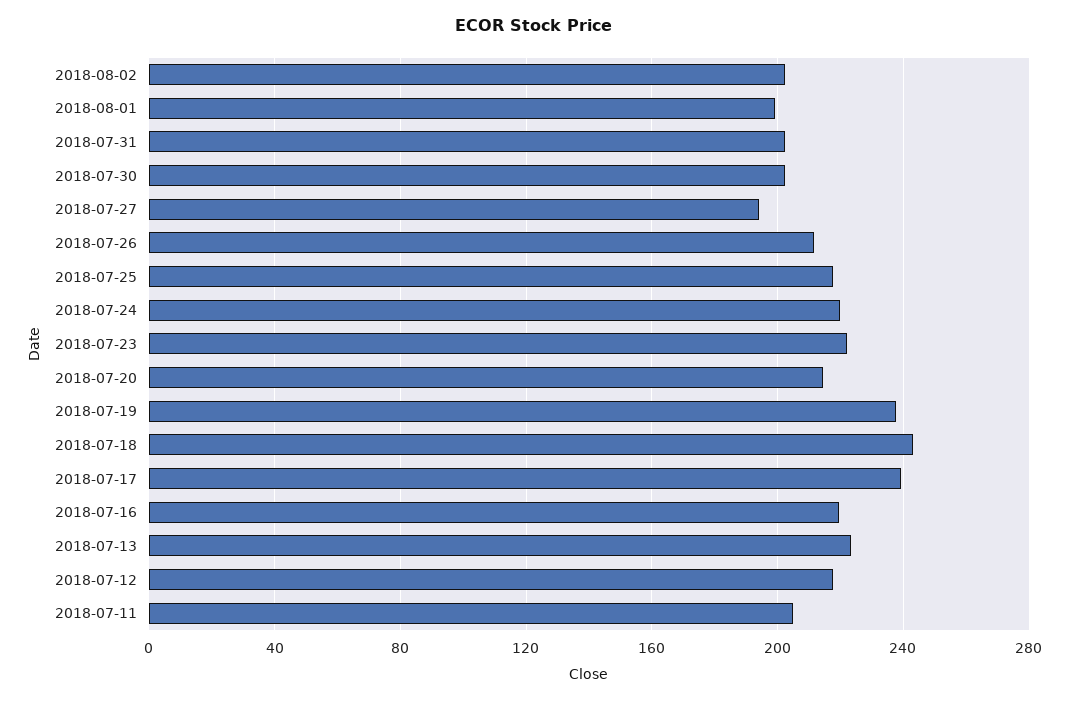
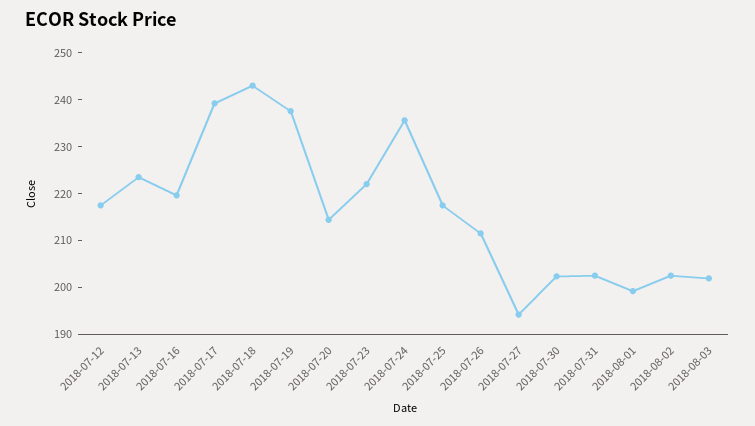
2018-07-24: 220 -> 236
2018-07-11: 205 -> none
2018-08-03: none -> 202

